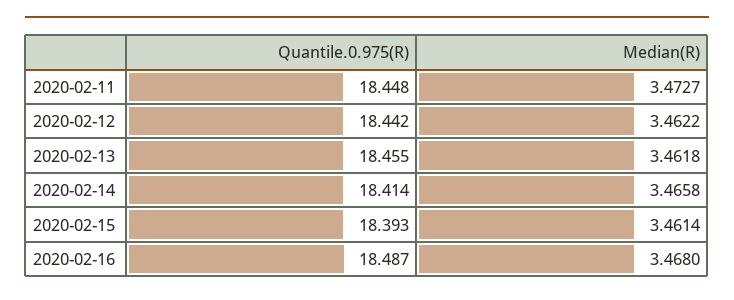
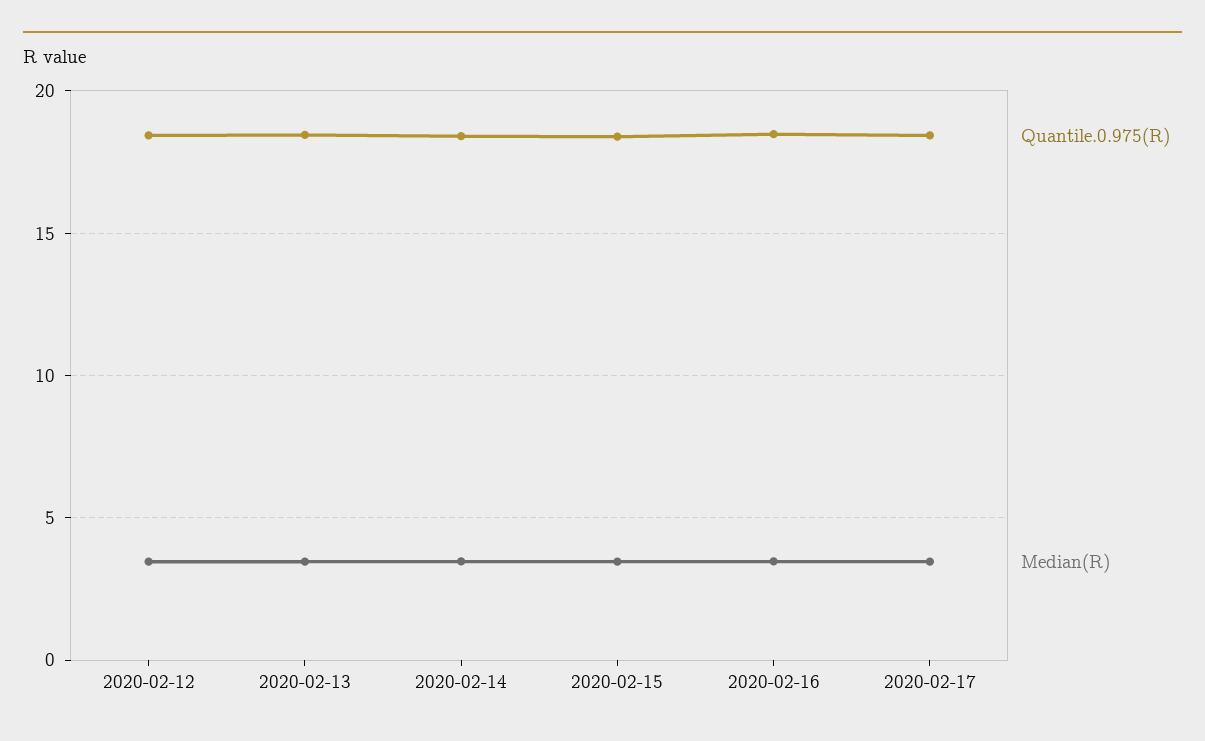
Quantile.0.975(R), 2020-02-11: 18.448 -> none
Median(R), 2020-02-11: 3.4727 -> none
Quantile.0.975(R), 2020-02-17: none -> 18.5
Median(R), 2020-02-17: none -> 3.5

